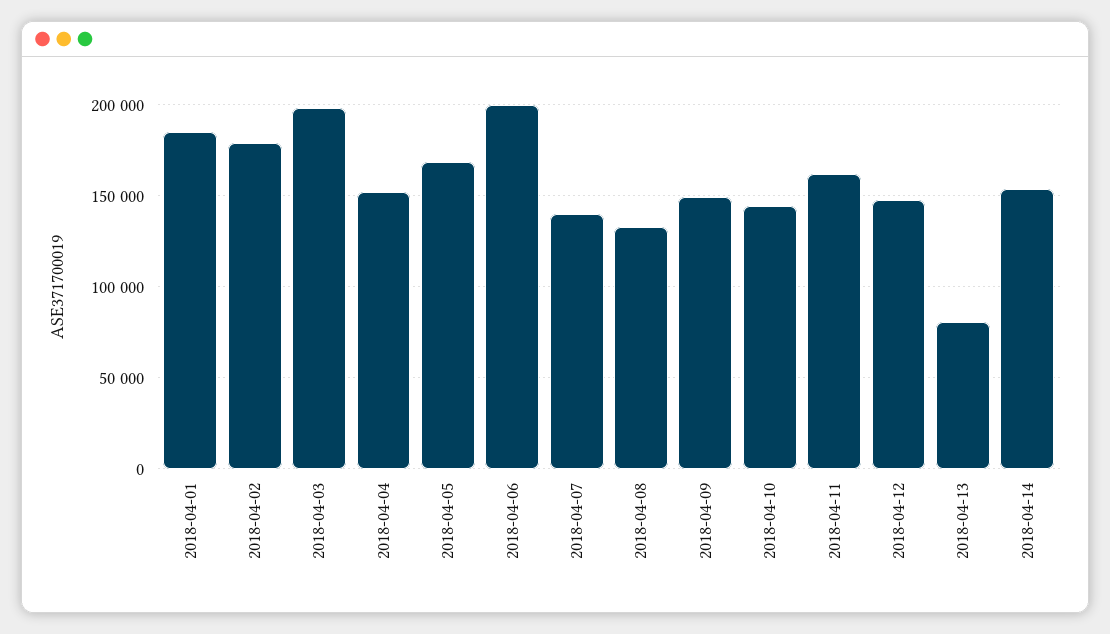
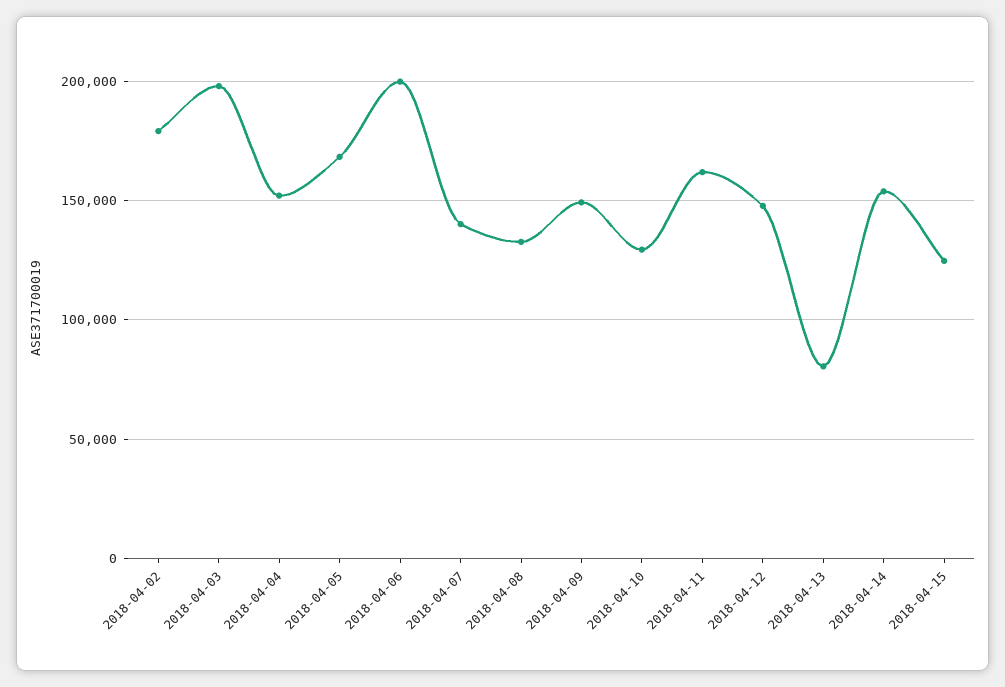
2018-04-01: 185000 -> none
2018-04-10: 145000 -> 130000
2018-04-15: none -> 125000

